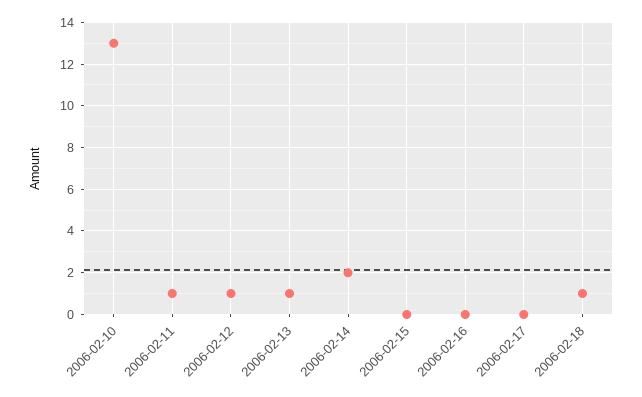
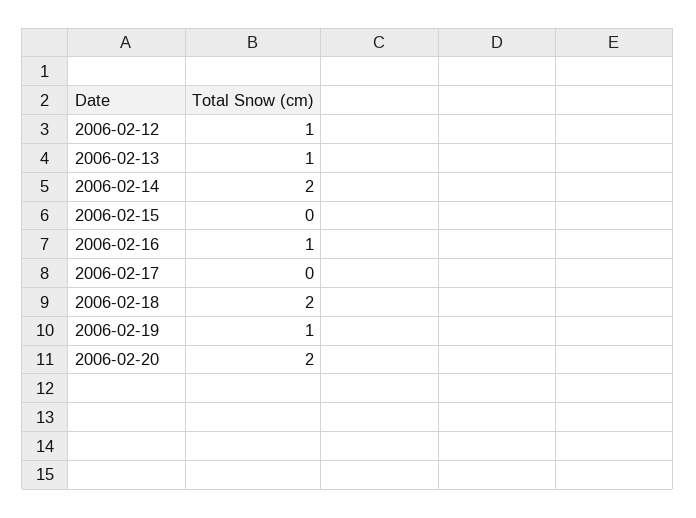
2006-02-10: 13 -> none
2006-02-11: 1 -> none
2006-02-16: 0 -> 1
2006-02-18: 1 -> 2
2006-02-19: none -> 1
2006-02-20: none -> 2

